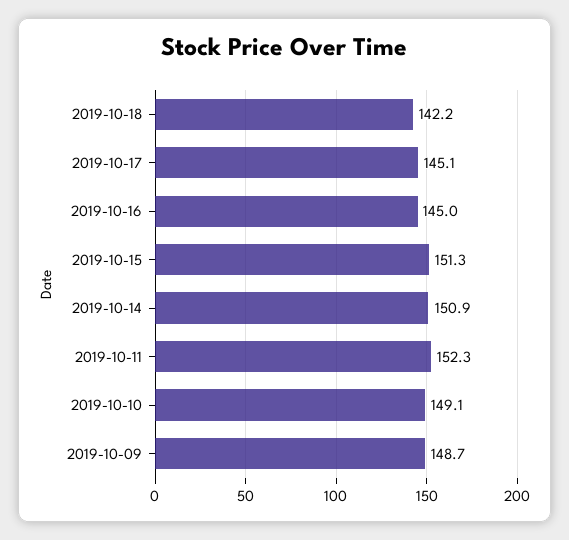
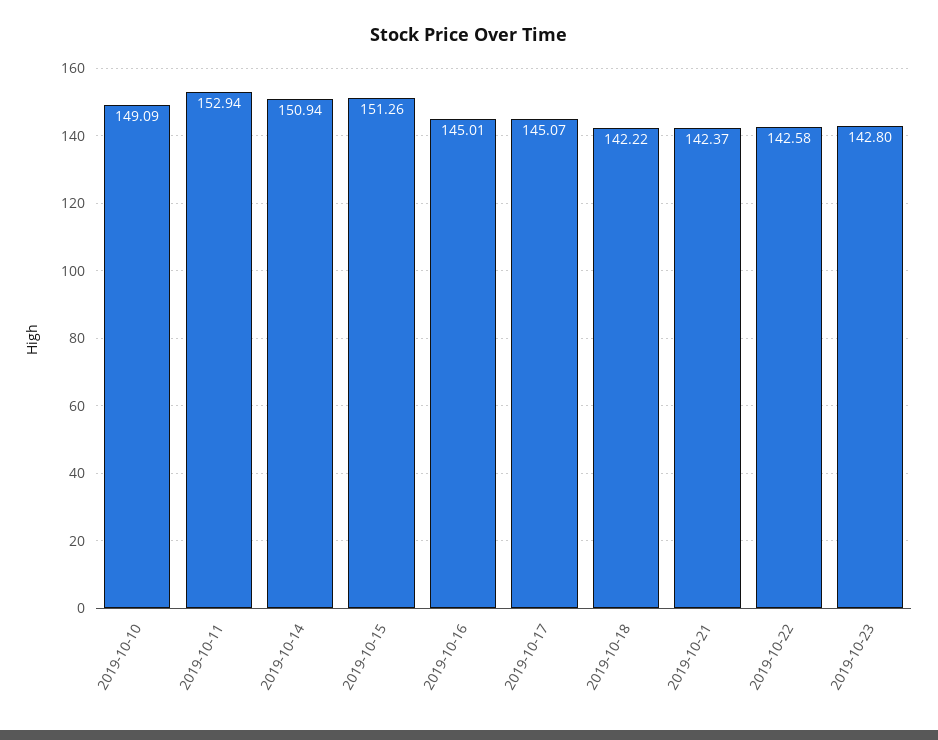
2019-10-11: 152.3 -> 152.94
2019-10-09: 148.7 -> none
2019-10-21: none -> 142.37
2019-10-22: none -> 142.58
2019-10-23: none -> 142.8

